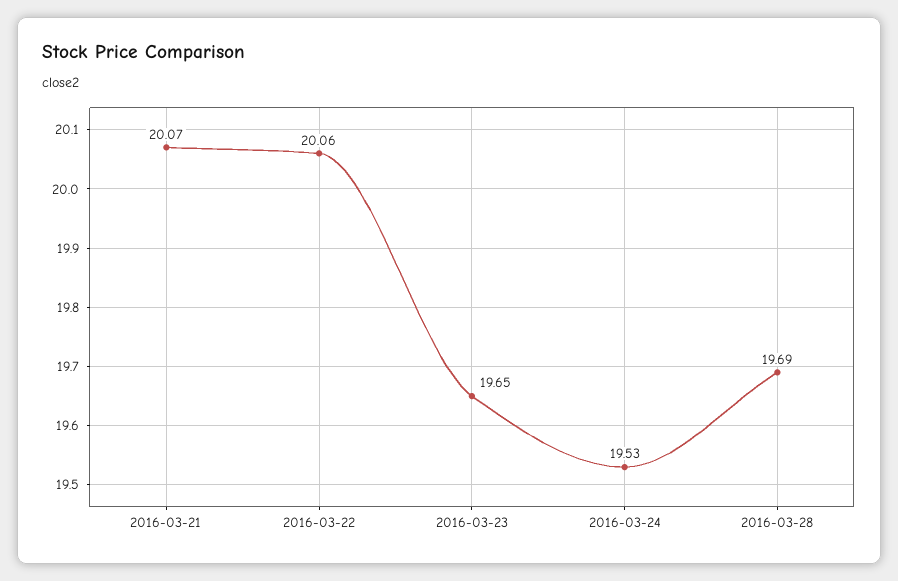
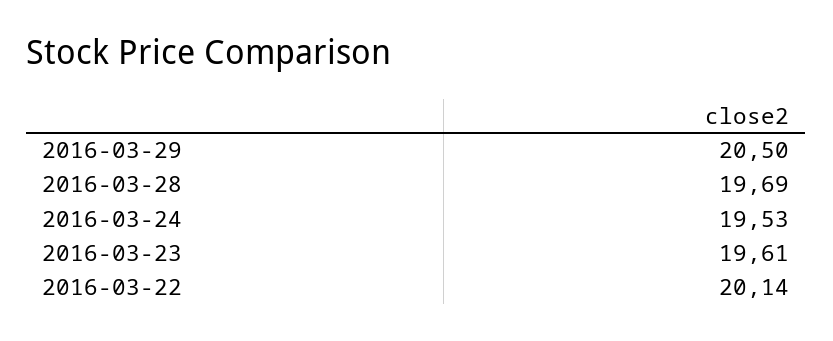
2016-03-21: 20.07 -> none
2016-03-22: 20.06 -> 20.14
2016-03-23: 19.65 -> 19.61
2016-03-29: none -> 20.5

